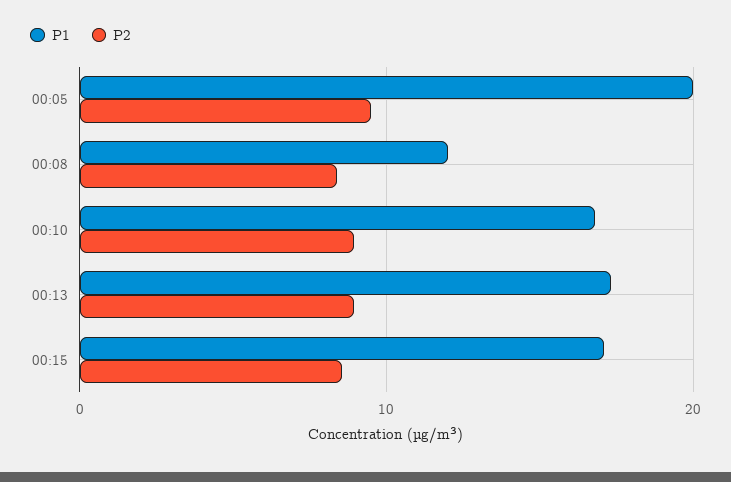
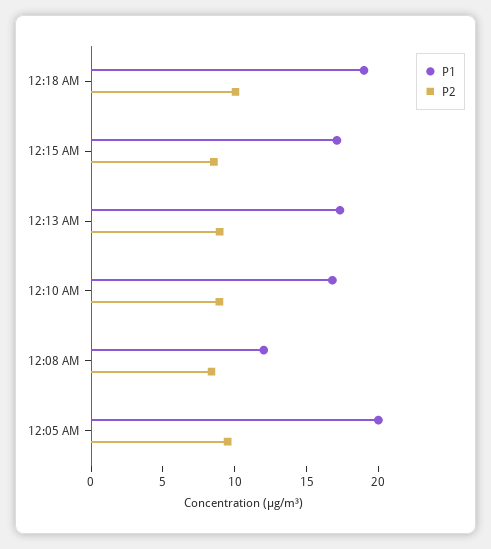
P1, 12:18 AM: none -> 19
P2, 12:18 AM: none -> 10

